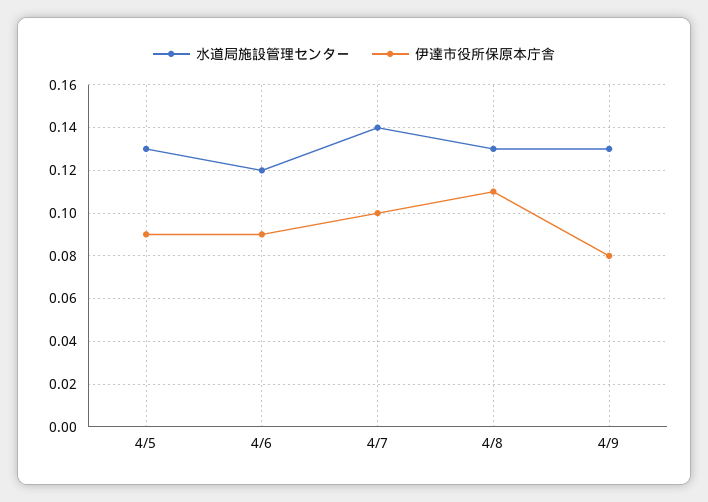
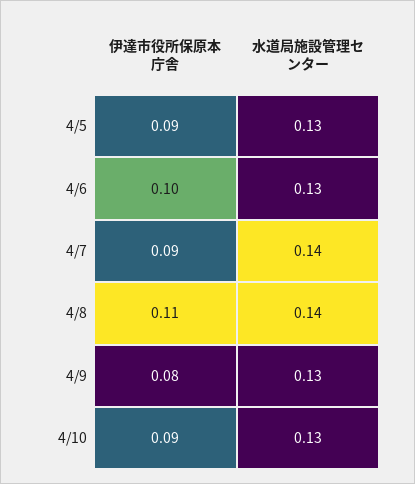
水道局施設管理センター, 4/6: 0.12 -> 0.13
伊達市役所保原本庁舎, 4/6: 0.09 -> 0.1
伊達市役所保原本庁舎, 4/7: 0.1 -> 0.09
水道局施設管理センター, 4/8: 0.13 -> 0.14
伊達市役所保原本庁舎, 4/10: none -> 0.09
水道局施設管理センター, 4/10: none -> 0.13

